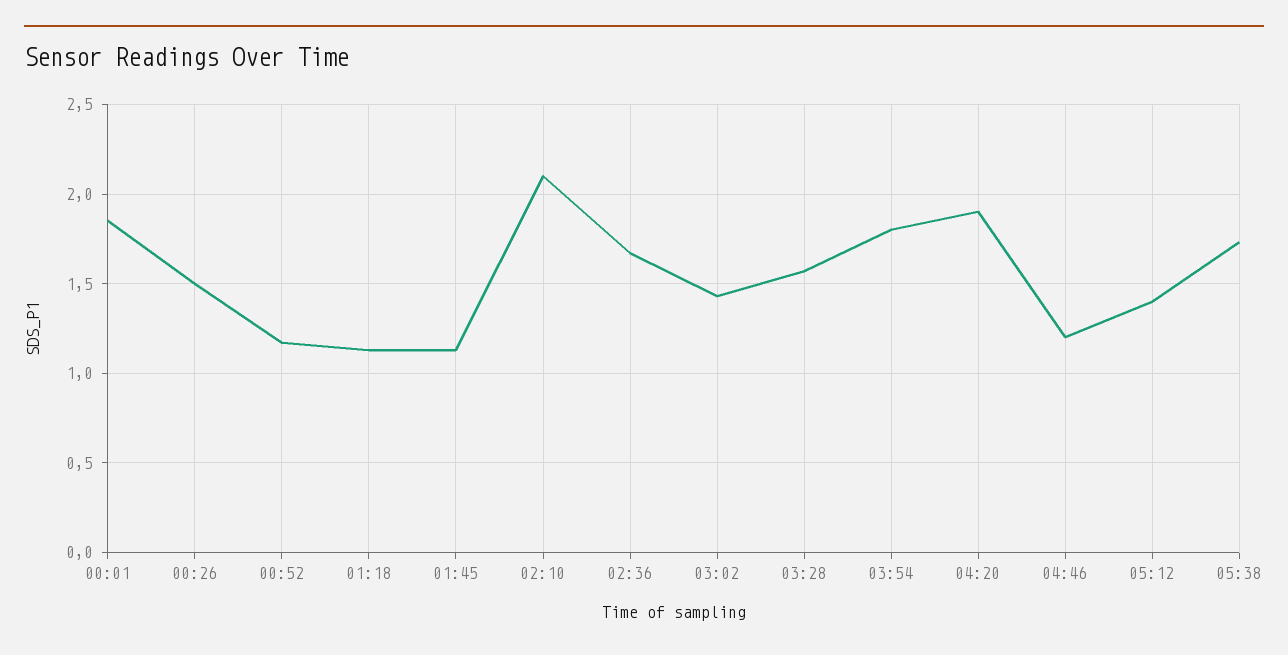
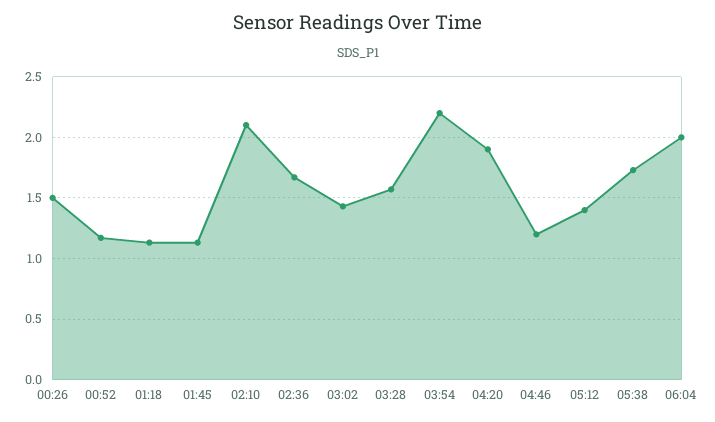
00:01: 1.85 -> none
03:54: 1.8 -> 2.2
06:04: none -> 2

